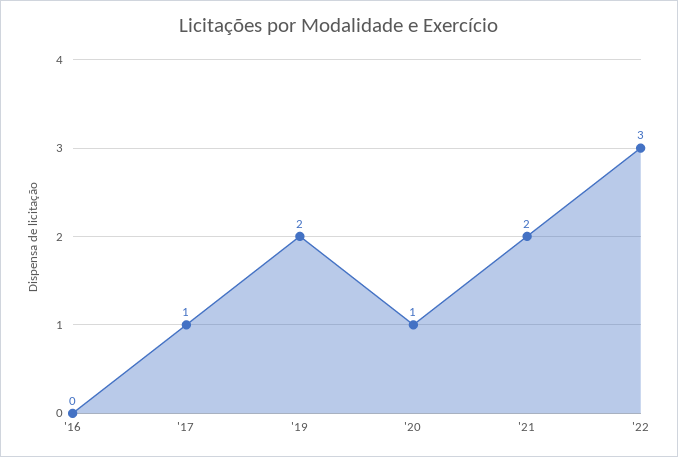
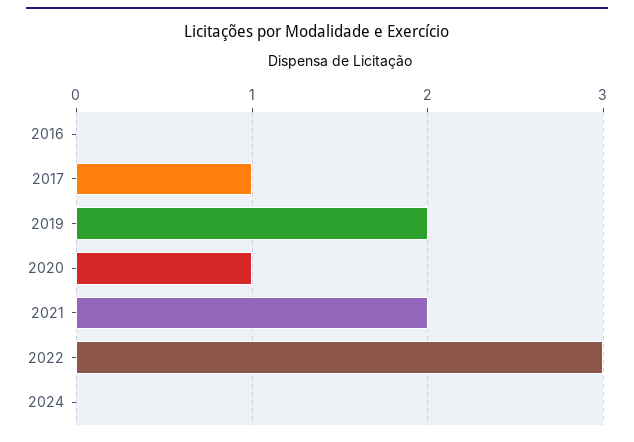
2024: none -> 0

